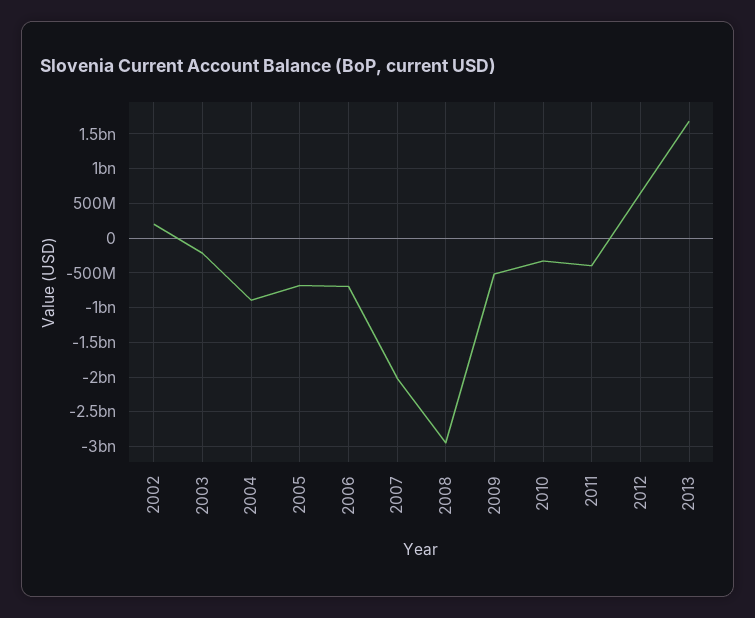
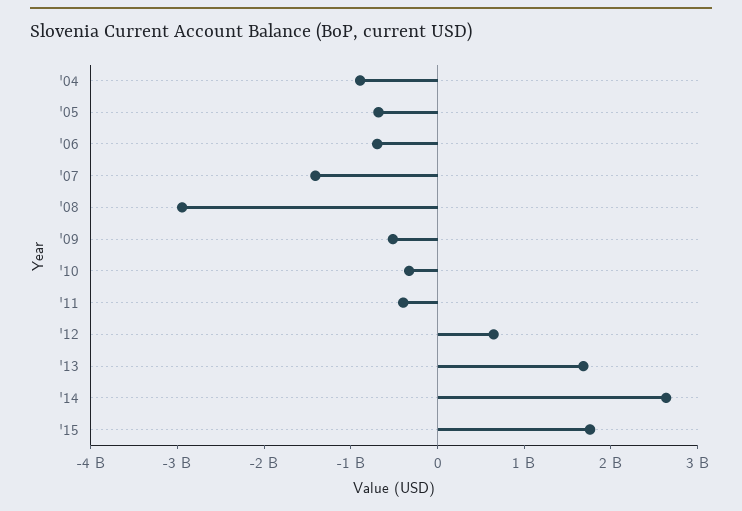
2002: 200000000 -> none
2003: -200000000 -> none
2007: -2000000000 -> -1400000000
'14: none -> 2600000000
'15: none -> 1800000000

